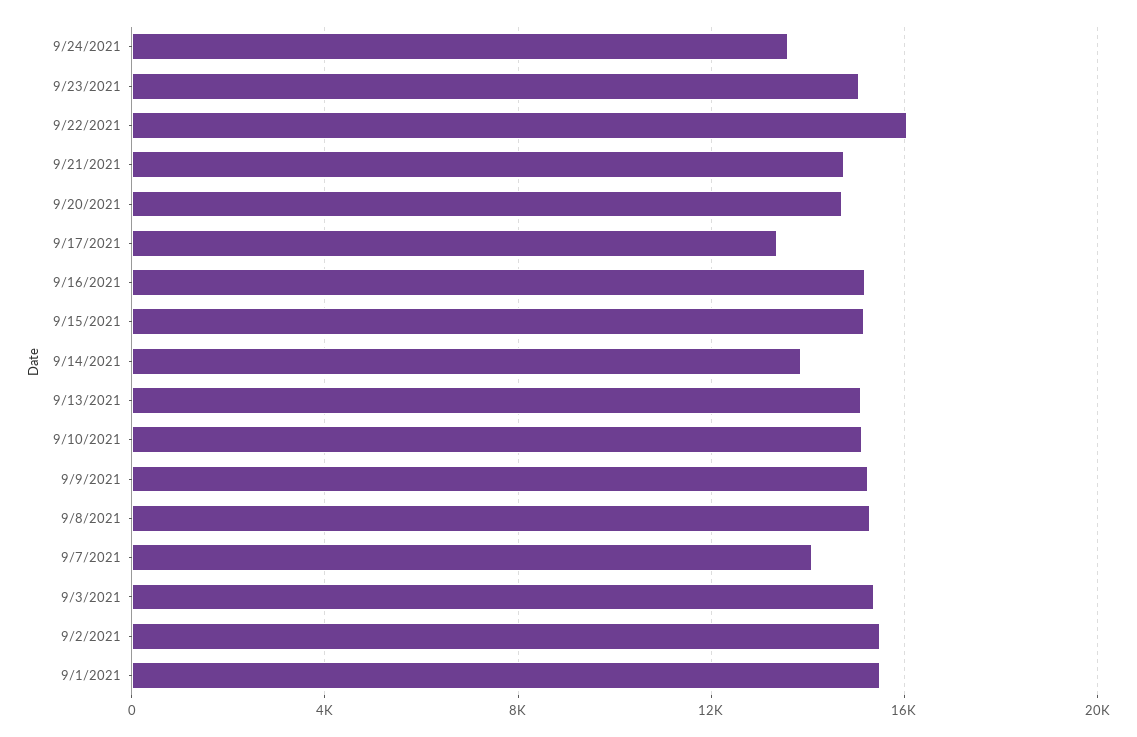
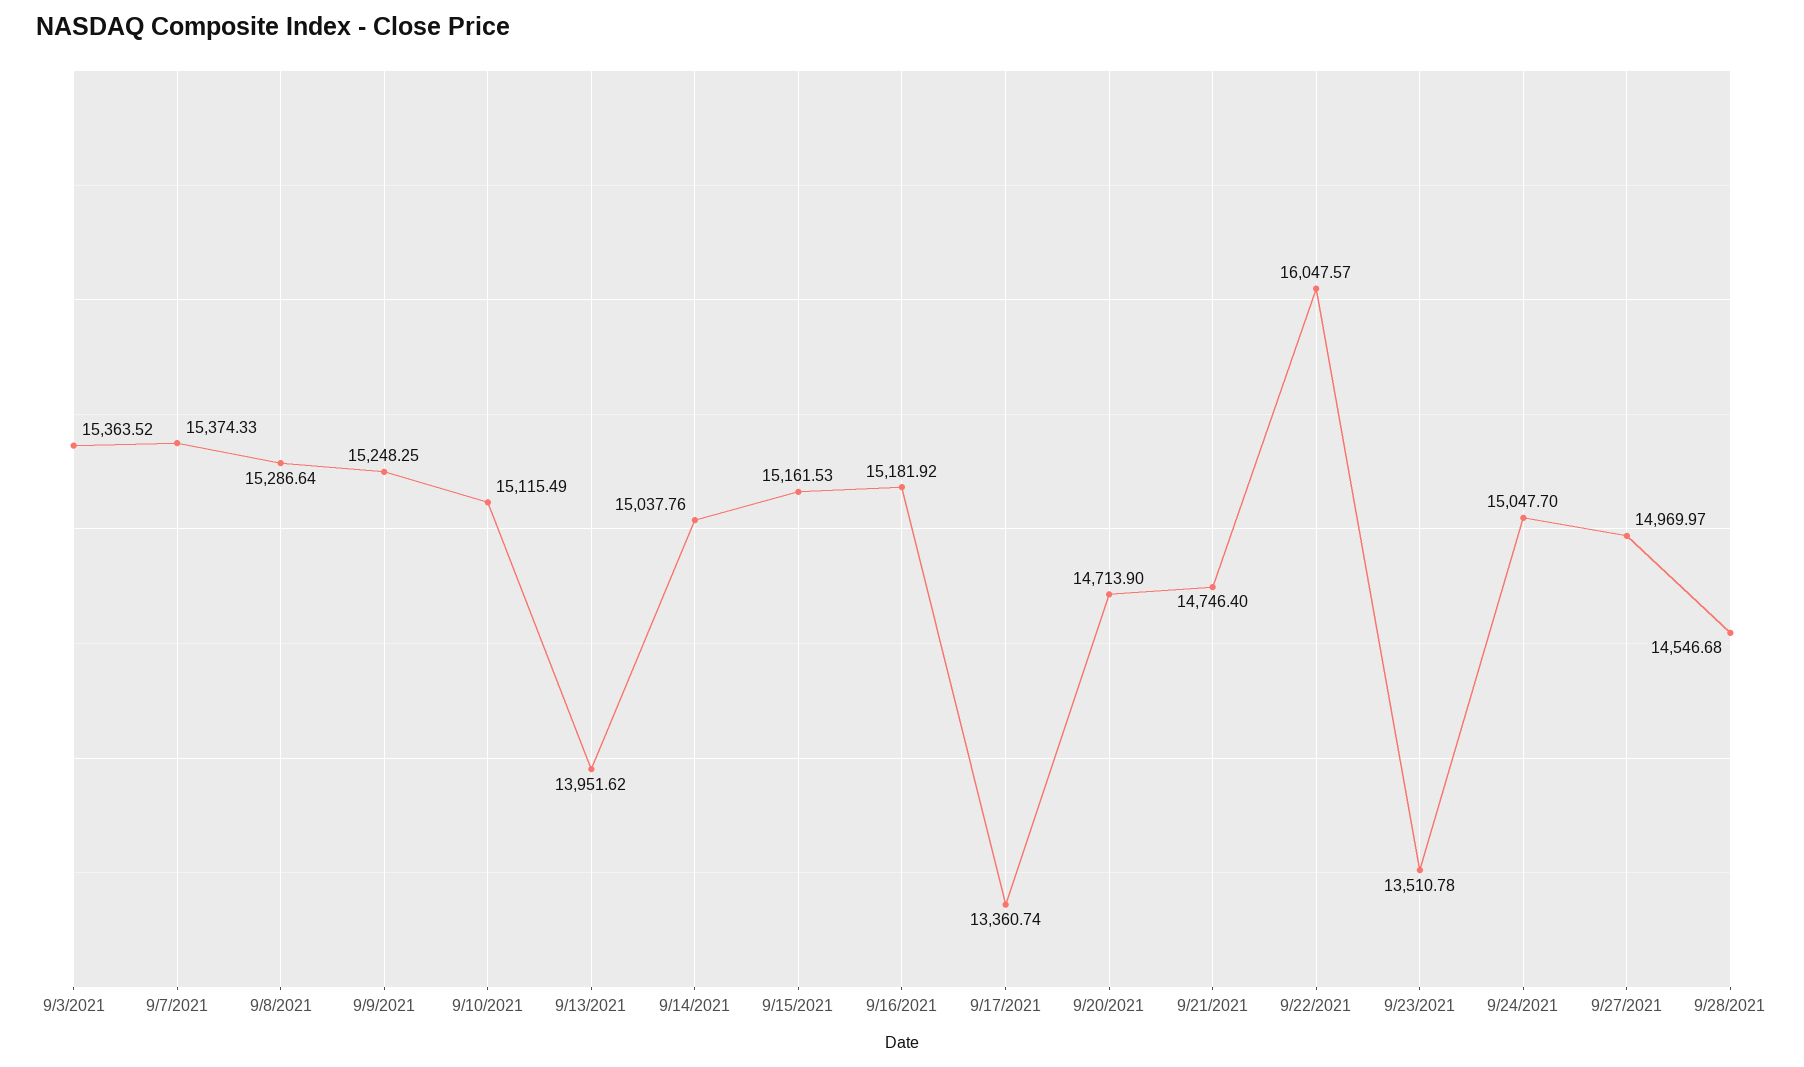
9/24/2021: 13500 -> 15047.7
9/23/2021: 15000 -> 13510.78
9/14/2021: 14000 -> 15037.76
9/13/2021: 15000 -> 13951.62
9/7/2021: 14000 -> 15374.33
9/2/2021: 15500 -> none
9/1/2021: 15500 -> none
9/27/2021: none -> 14969.97
9/28/2021: none -> 14546.68

